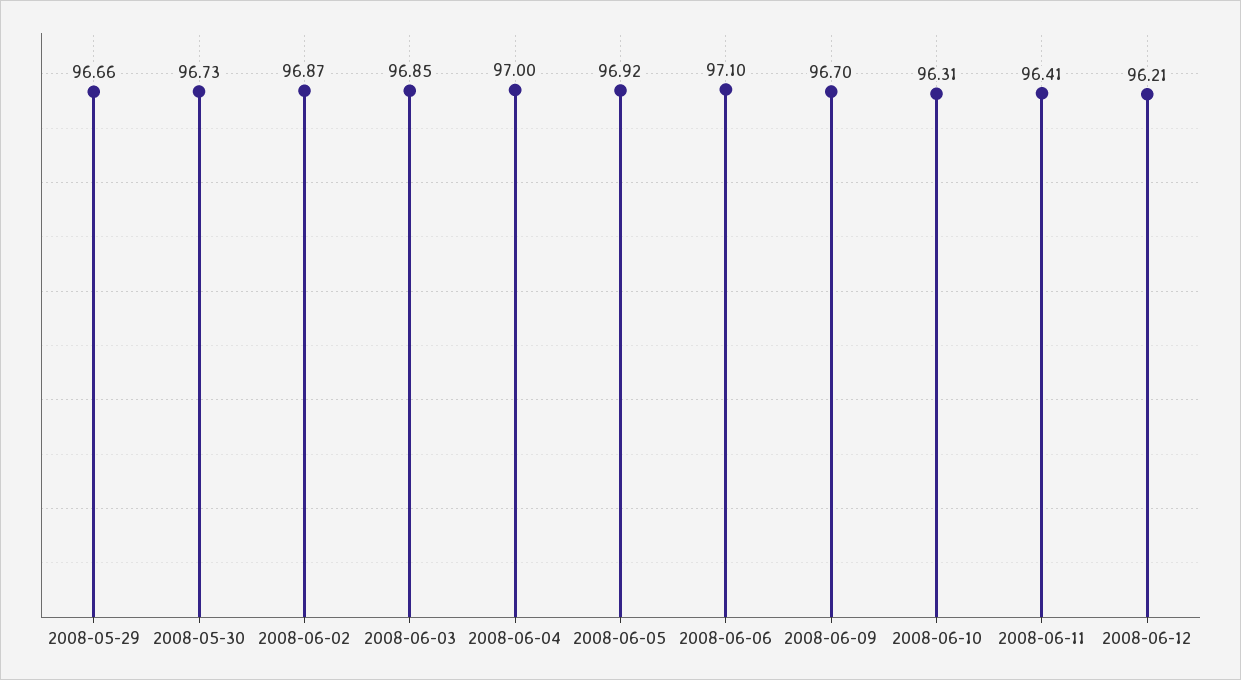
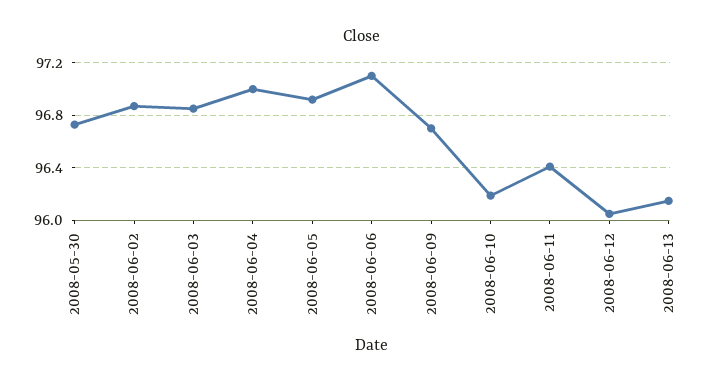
2008-05-29: 96.66 -> none
2008-06-10: 96.31 -> 96.2
2008-06-12: 96.21 -> 96.05
2008-06-13: none -> 96.15

